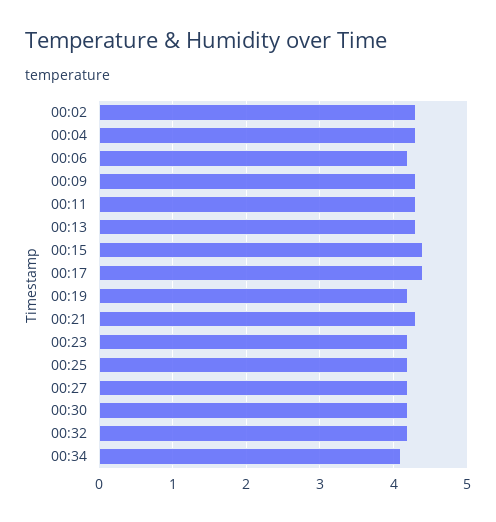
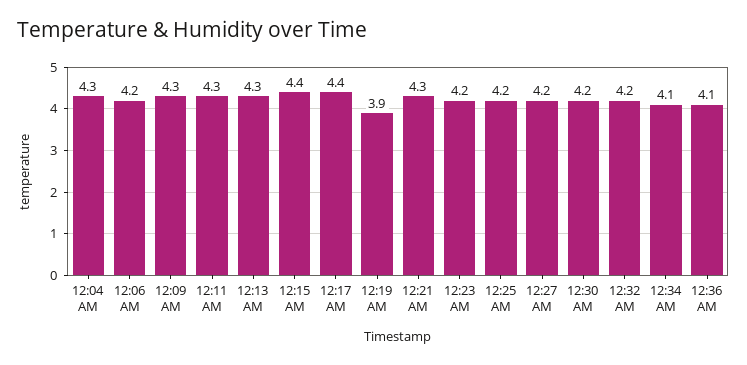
00:02: 4.3 -> none
00:19: 4.2 -> 3.9
12:36 AM: none -> 4.1

